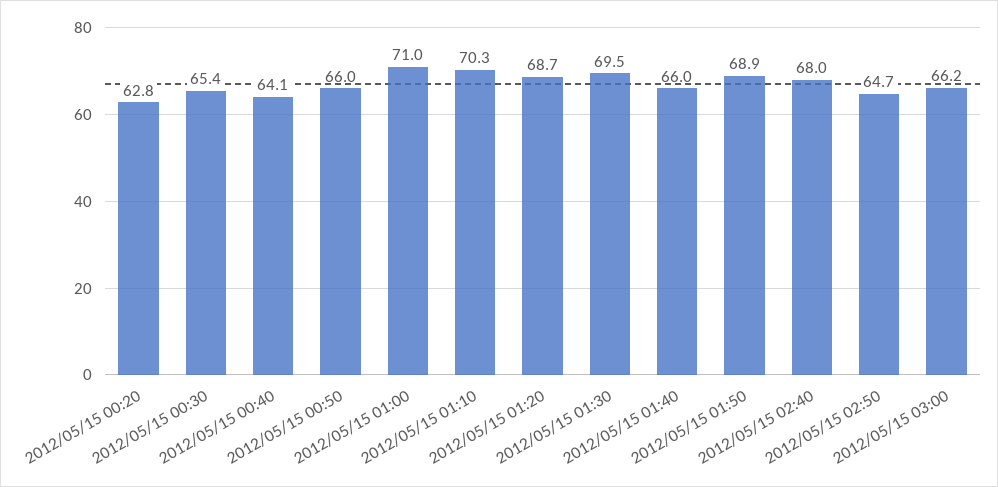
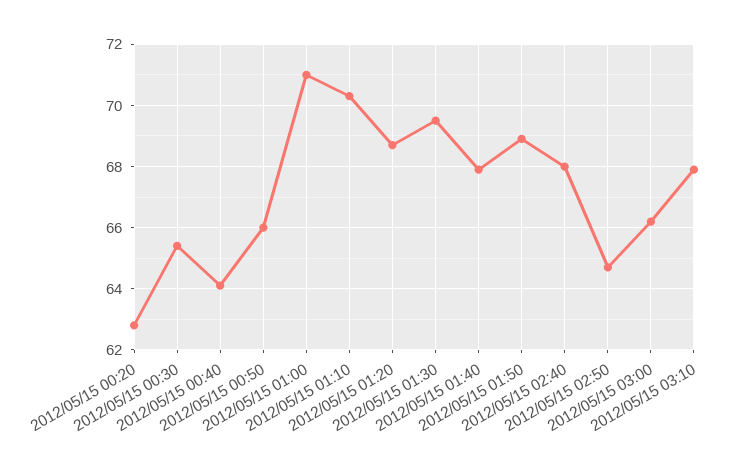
2012/05/15 01:40: 66 -> 68
2012/05/15 03:10: none -> 68

